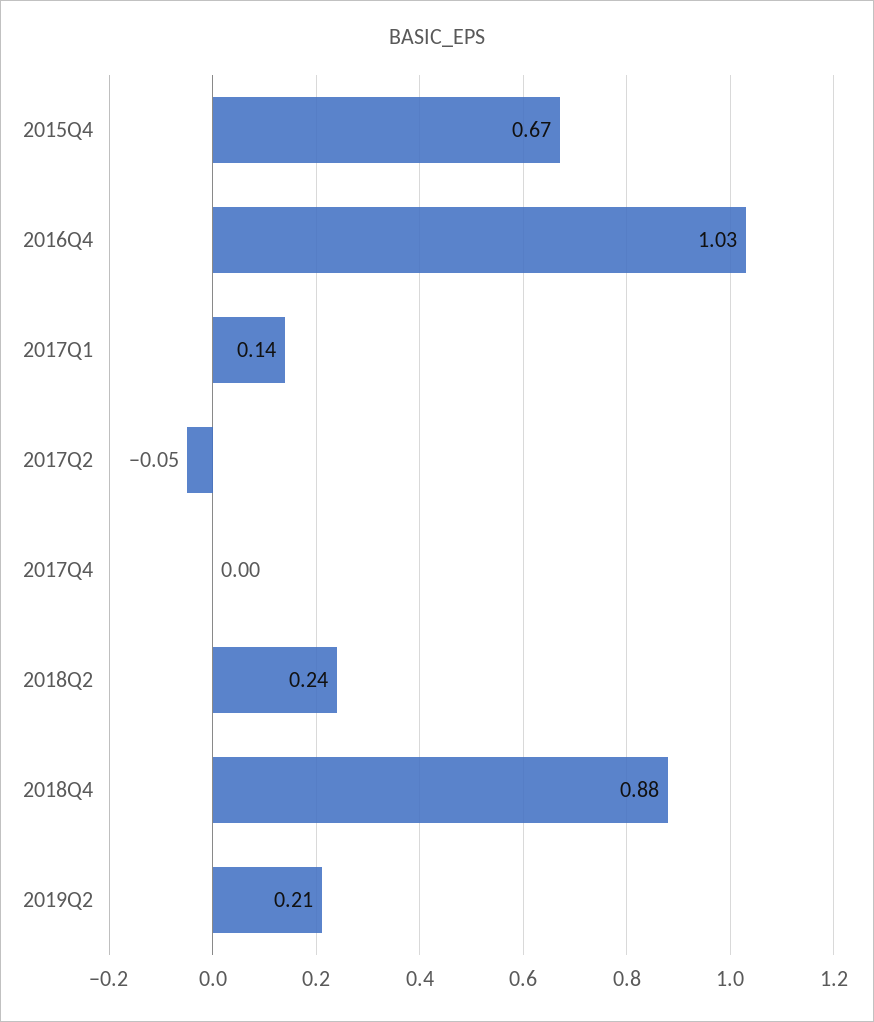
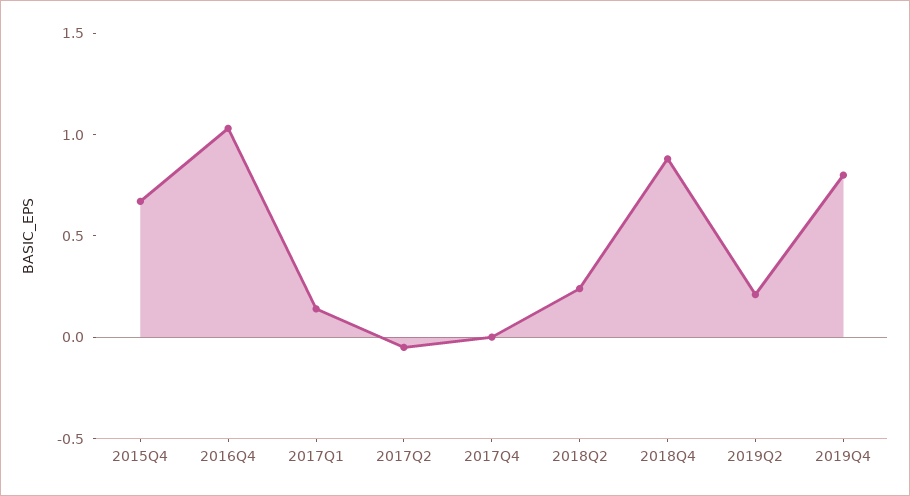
2019Q4: none -> 0.8

